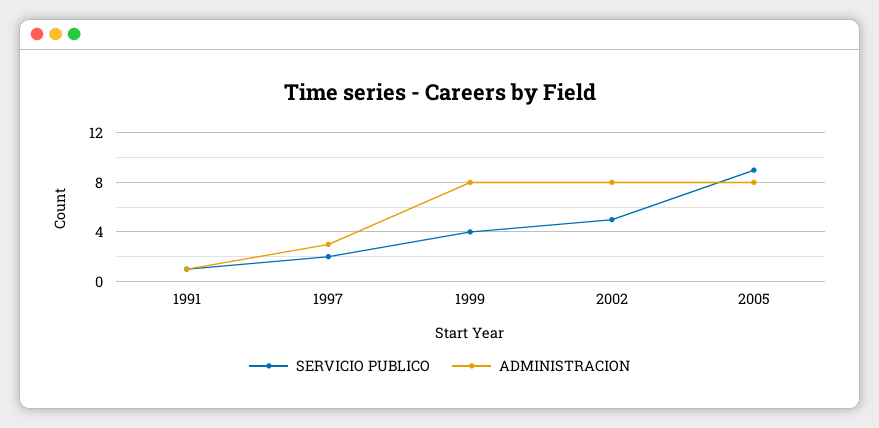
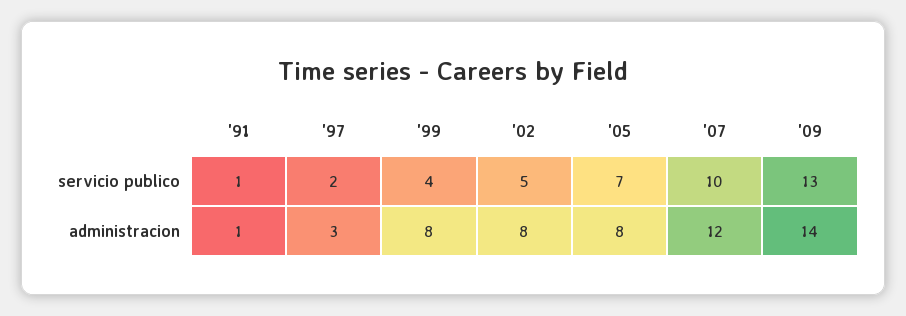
SERVICIO PUBLICO, 2005: 9 -> 7
SERVICIO PUBLICO, '07: none -> 10
SERVICIO PUBLICO, '09: none -> 13
ADMINISTRACION, '07: none -> 12
ADMINISTRACION, '09: none -> 14

